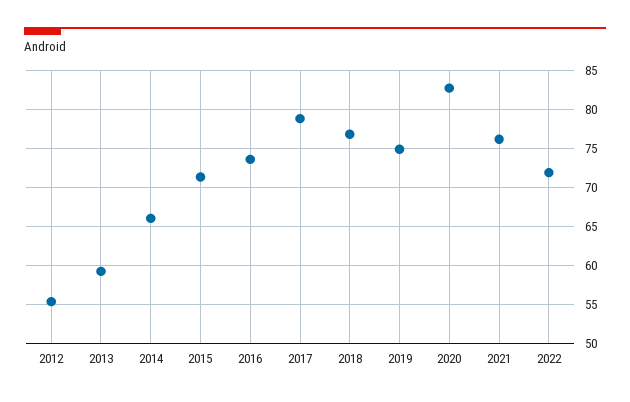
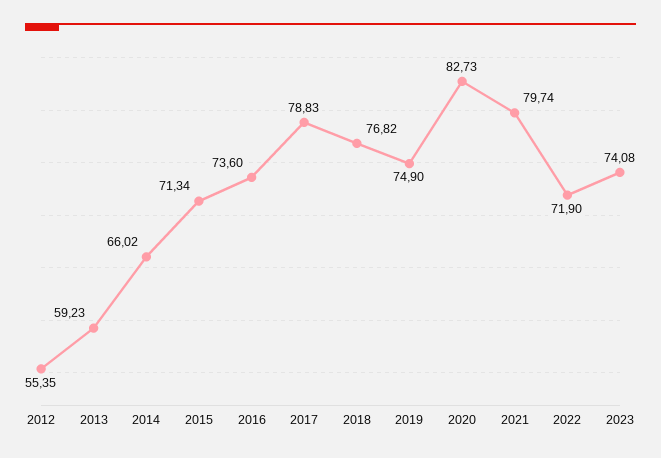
2021: 76 -> 79.74
2023: none -> 74.08

